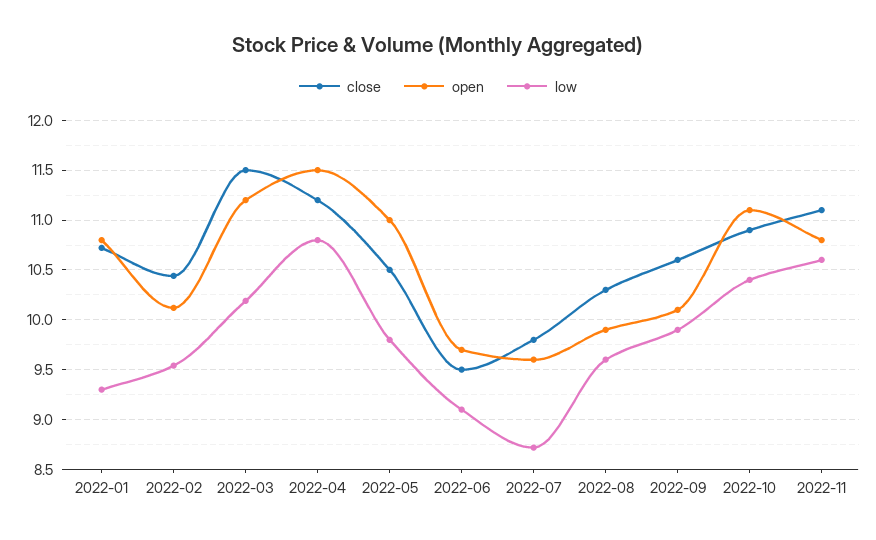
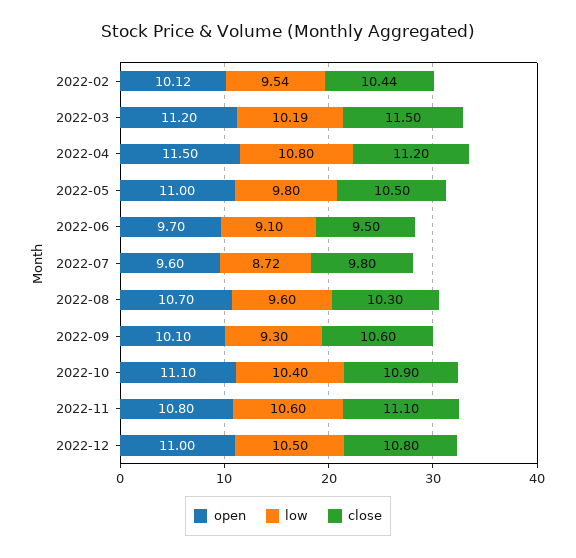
close, 2022-01: 10.7 -> none
open, 2022-01: 10.8 -> none
low, 2022-01: 9.3 -> none
open, 2022-08: 9.9 -> 10.7
low, 2022-09: 9.9 -> 9.3
open, 2022-12: none -> 11
low, 2022-12: none -> 10.5
close, 2022-12: none -> 10.8

